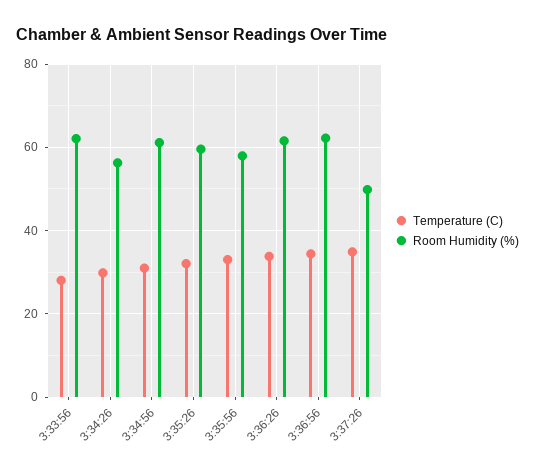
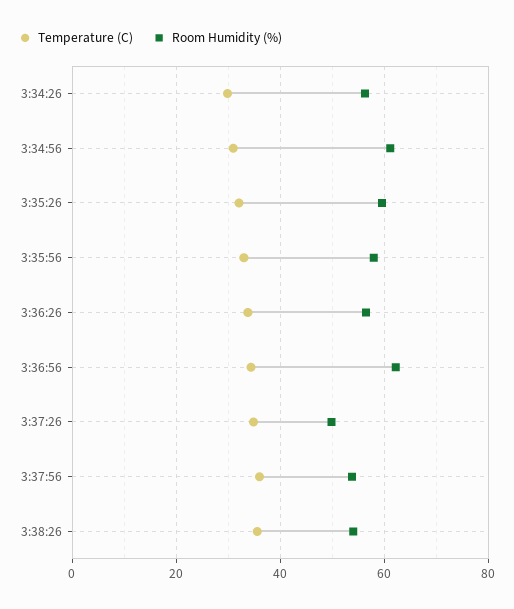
Temperature (C), 3:33:56: 28 -> none
Room Humidity (%), 3:33:56: 62 -> none
Room Humidity (%), 3:36:26: 62 -> 56
Temperature (C), 3:37:56: none -> 36
Room Humidity (%), 3:37:56: none -> 54
Temperature (C), 3:38:26: none -> 36
Room Humidity (%), 3:38:26: none -> 54

